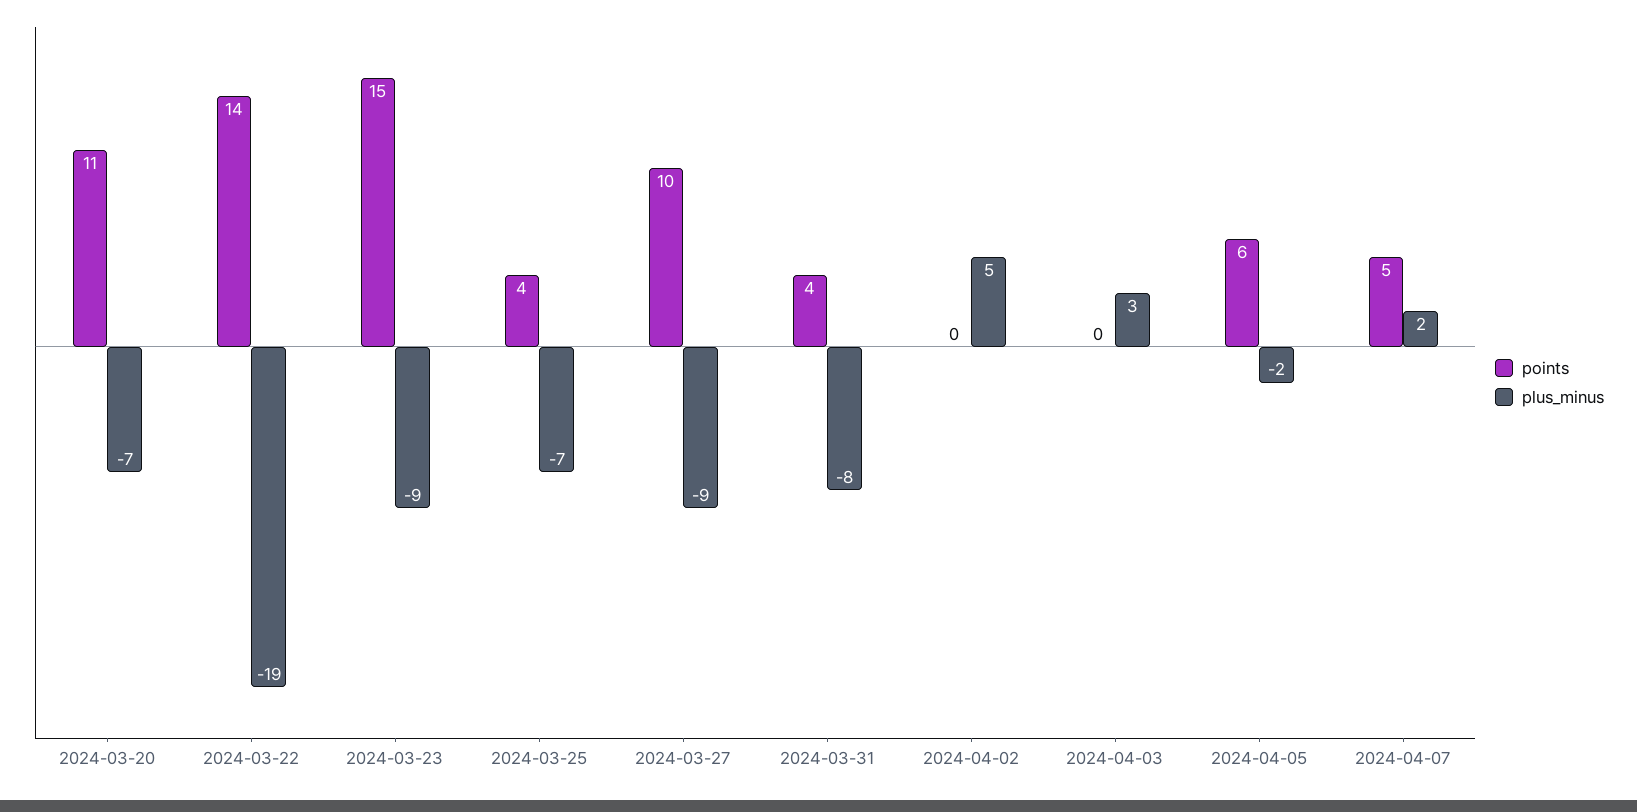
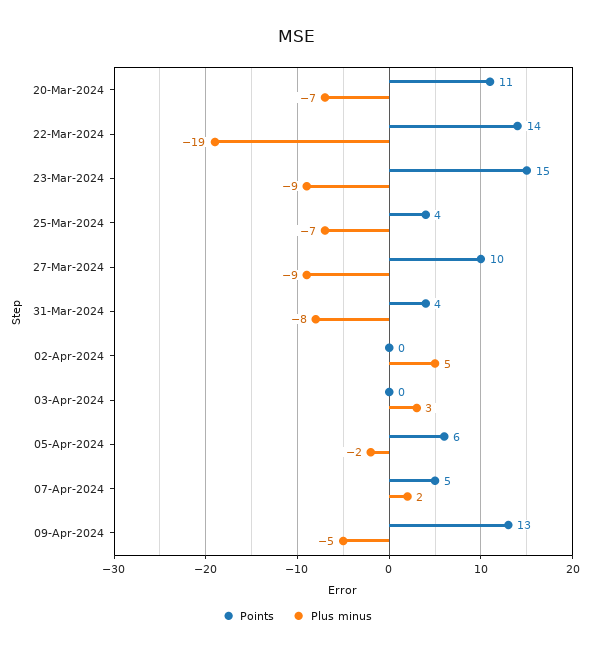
points, 09-Apr-2024: none -> 13
plus_minus, 09-Apr-2024: none -> -5

